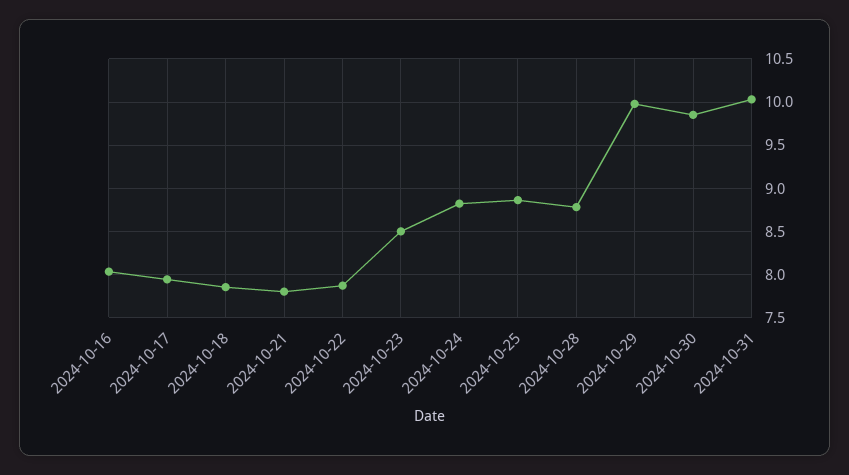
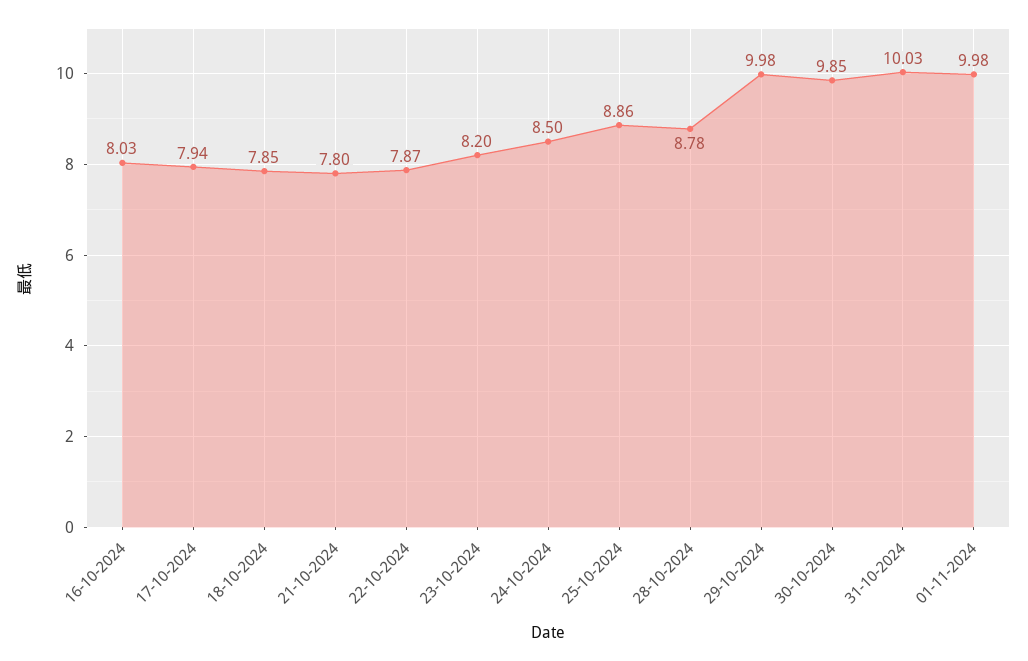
2024-10-23: 8.5 -> 8.2
2024-10-24: 8.8 -> 8.5
01-11-2024: none -> 9.98

